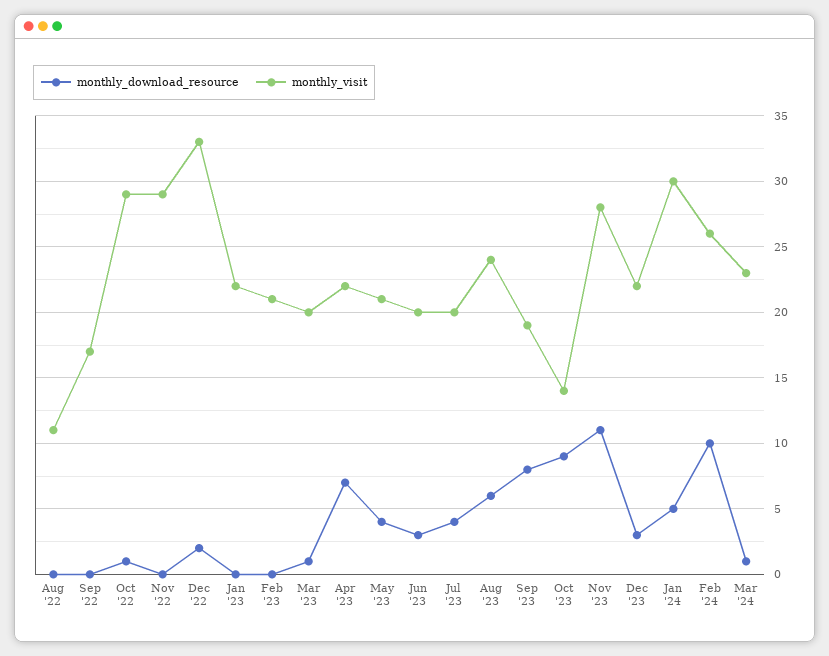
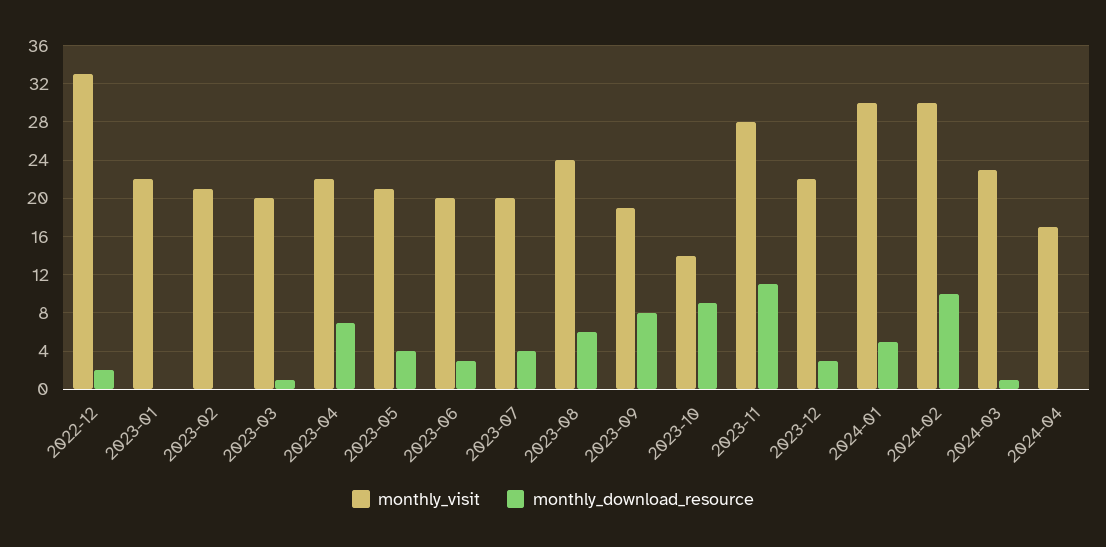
monthly_download_resource, Aug '22: 0 -> none
monthly_visit, Aug '22: 11 -> none
monthly_download_resource, Sep '22: 0 -> none
monthly_visit, Sep '22: 17 -> none
monthly_download_resource, Oct '22: 1 -> none
monthly_visit, Oct '22: 29 -> none
monthly_download_resource, Nov '22: 0 -> none
monthly_visit, Nov '22: 29 -> none
monthly_visit, Feb '24: 26 -> 30
monthly_visit, 2024-04: none -> 17
monthly_download_resource, 2024-04: none -> 0

